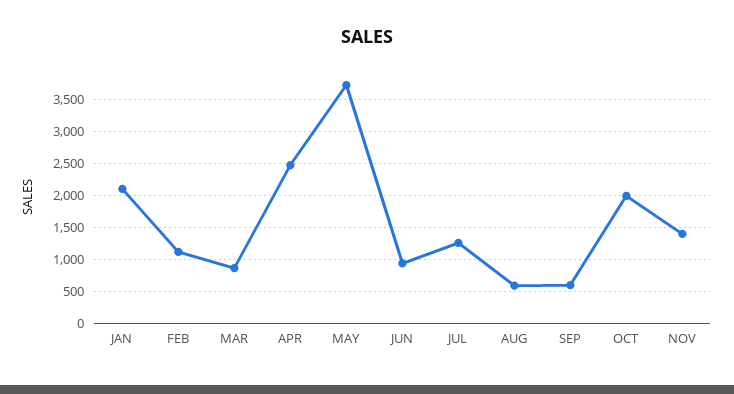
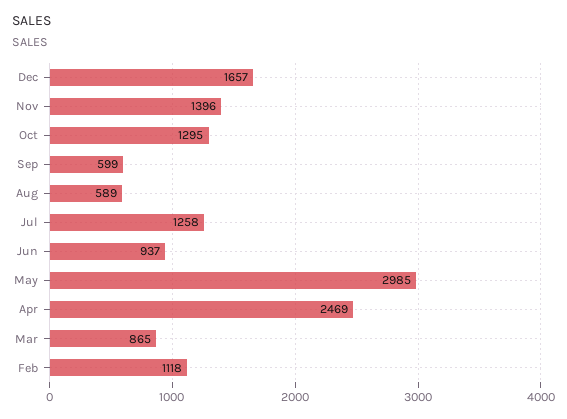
JAN: 2100 -> none
MAY: 3700 -> 2985
OCT: 2000 -> 1295
Dec: none -> 1657

